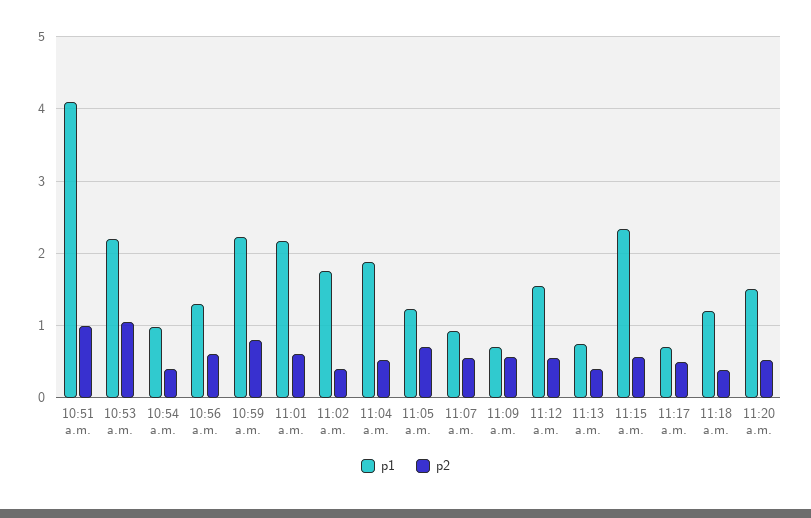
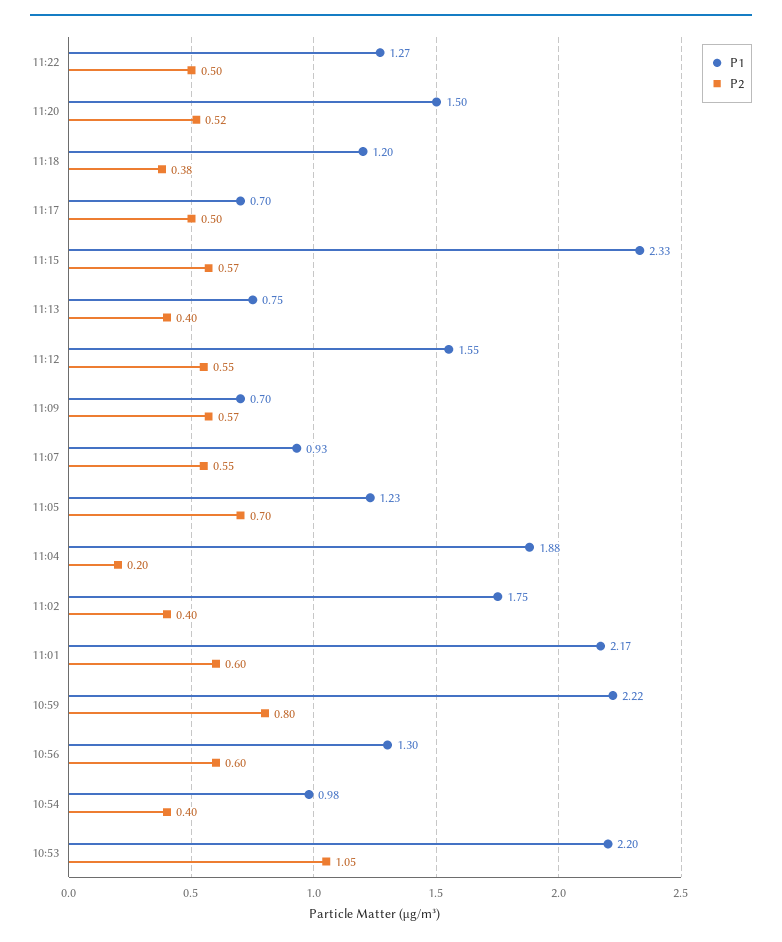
p1, 10:51 a.m.: 4.1 -> none
p2, 10:51 a.m.: 1 -> none
p2, 11:04 a.m.: 0.5 -> 0.2
p1, 11:22: none -> 1.27
p2, 11:22: none -> 0.5

